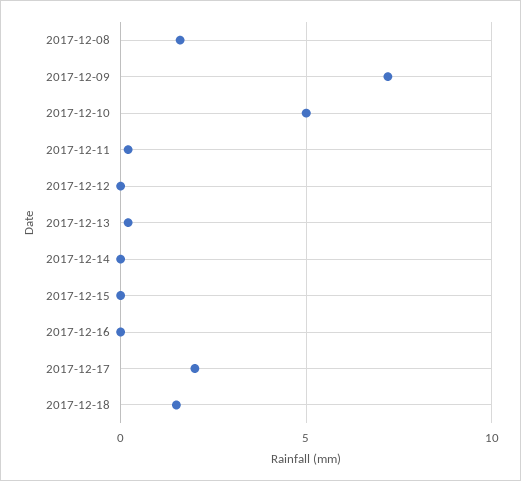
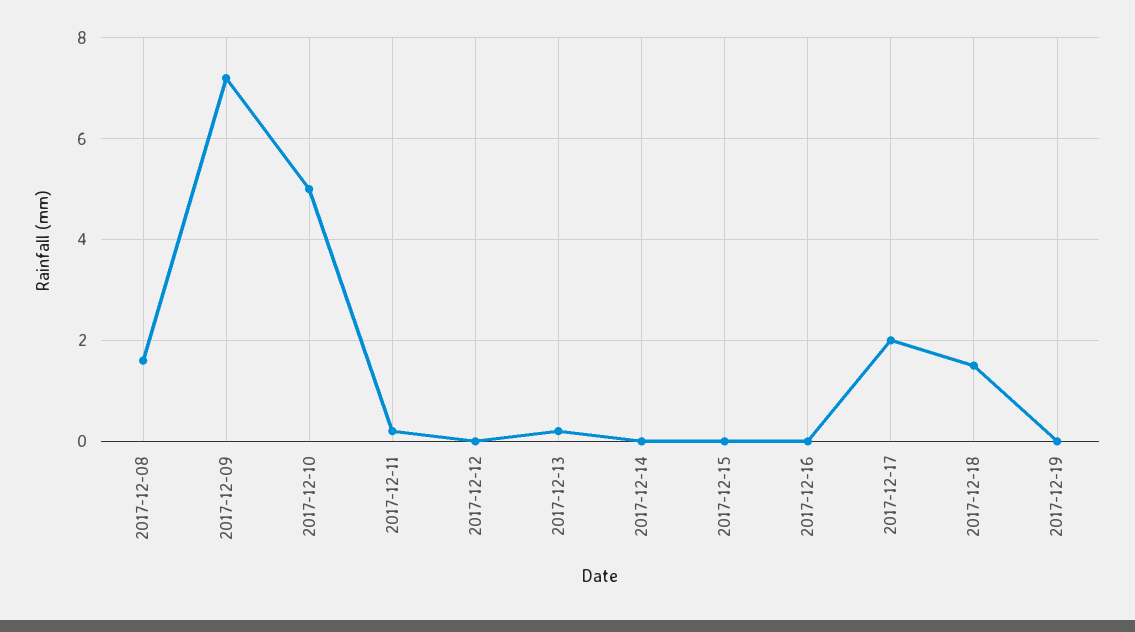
2017-12-19: none -> 0

